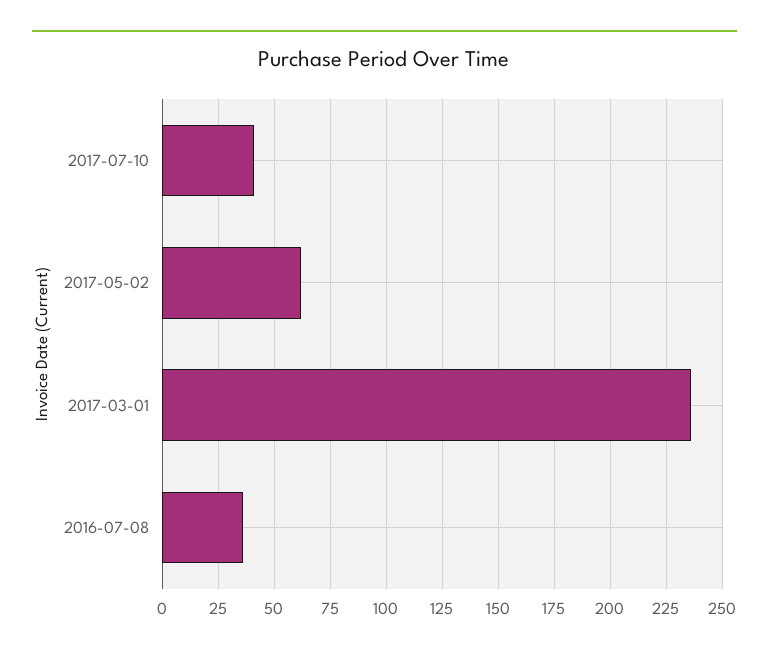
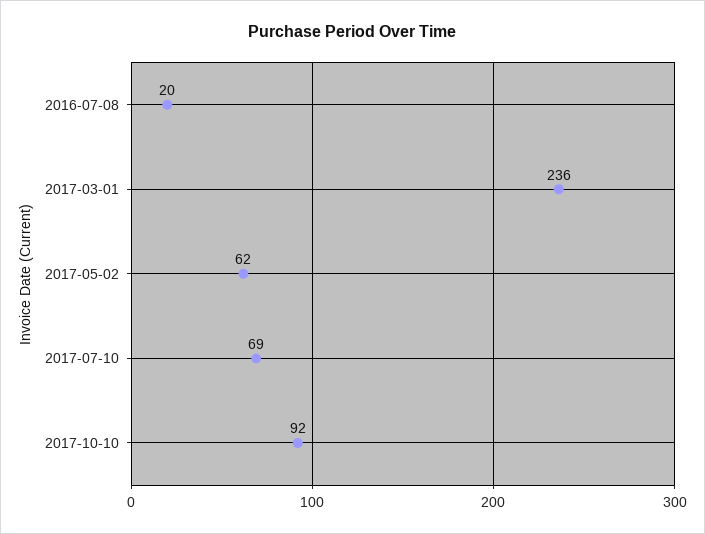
2017-07-10: 40 -> 69
2016-07-08: 35 -> 20
2017-10-10: none -> 92

